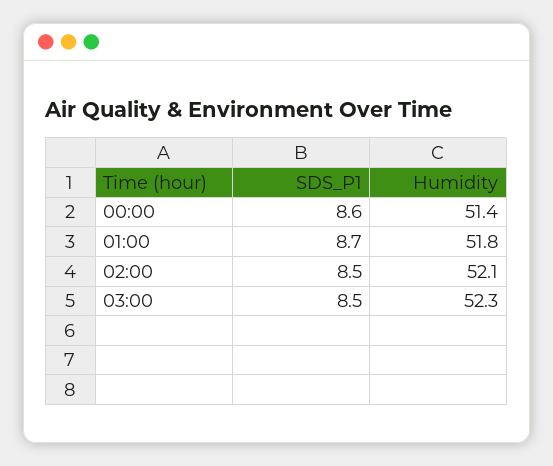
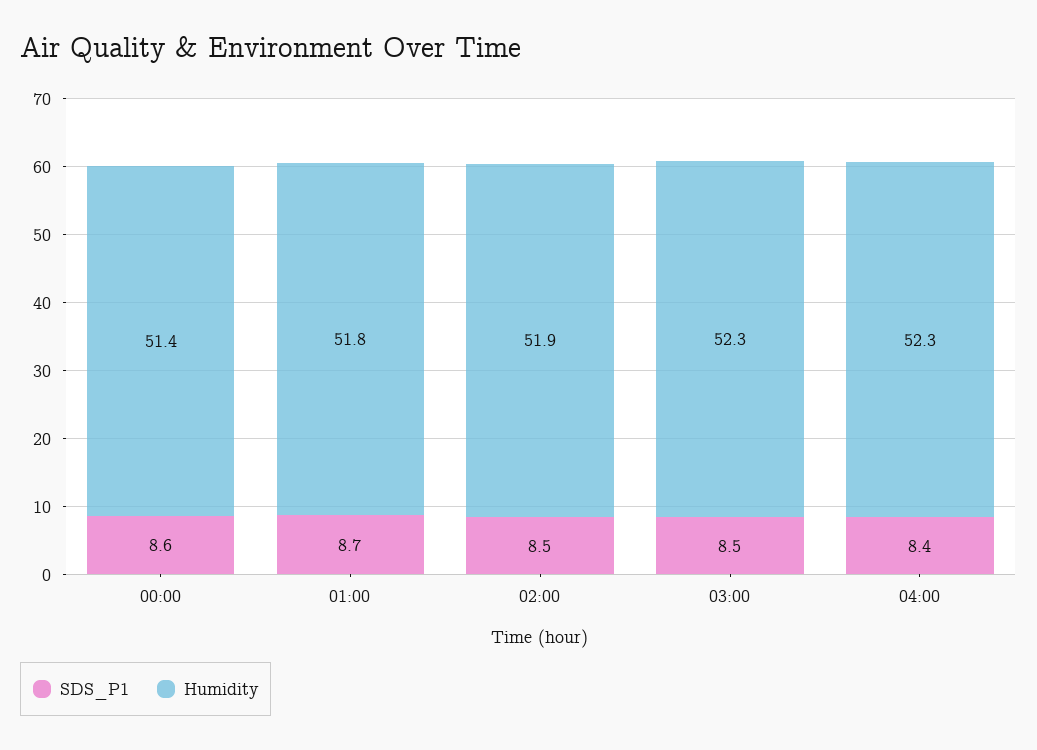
Humidity, 02:00: 52.1 -> 51.9
SDS_P1, 04:00: none -> 8.4
Humidity, 04:00: none -> 52.3

